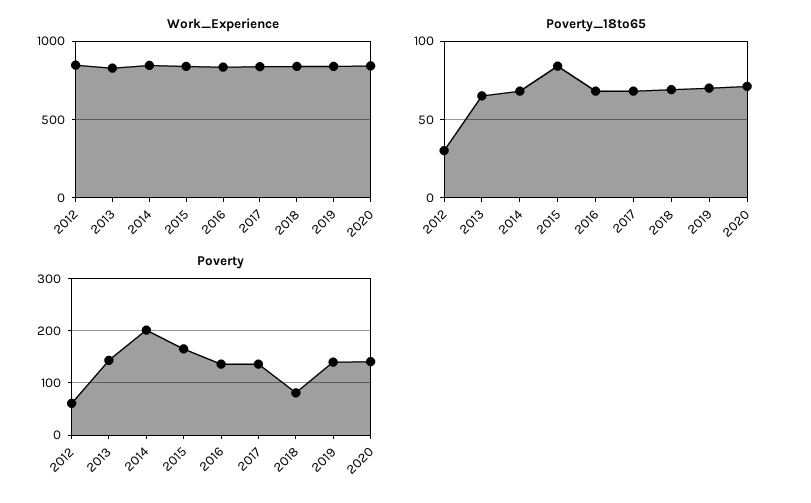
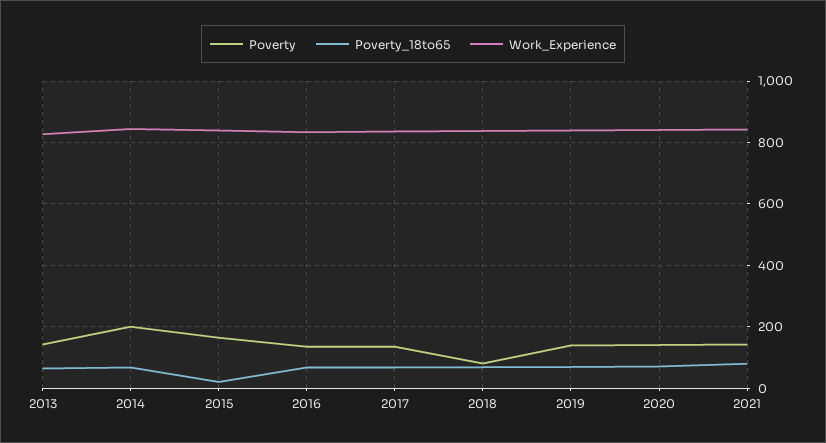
Work_Experience, 2012: 850 -> none
Poverty_18to65, 2012: 30 -> none
Poverty_18to65, 2015: 85 -> 20
Poverty, 2012: 60 -> none
Poverty, 2021: none -> 140
Poverty_18to65, 2021: none -> 80
Work_Experience, 2021: none -> 840

